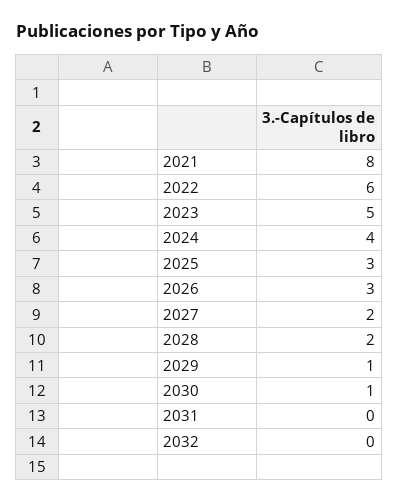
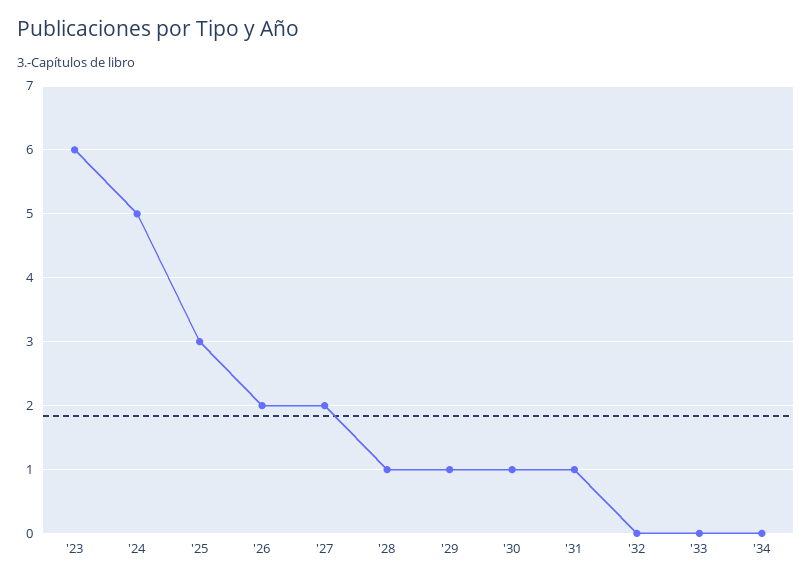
2021: 8 -> none
2022: 6 -> none
2023: 5 -> 6
2024: 4 -> 5
2026: 3 -> 2
2028: 2 -> 1
2031: 0 -> 1
'33: none -> 0
'34: none -> 0

